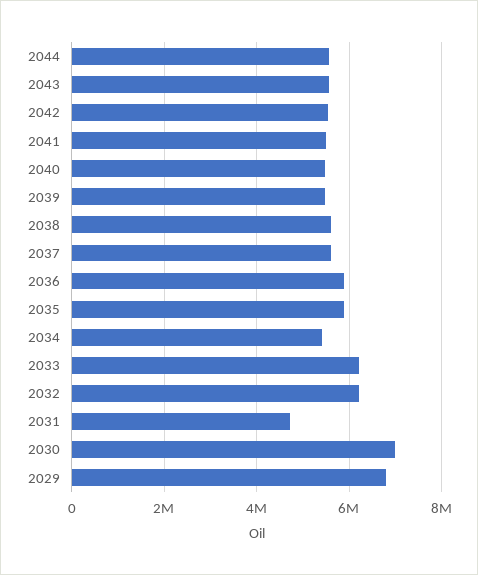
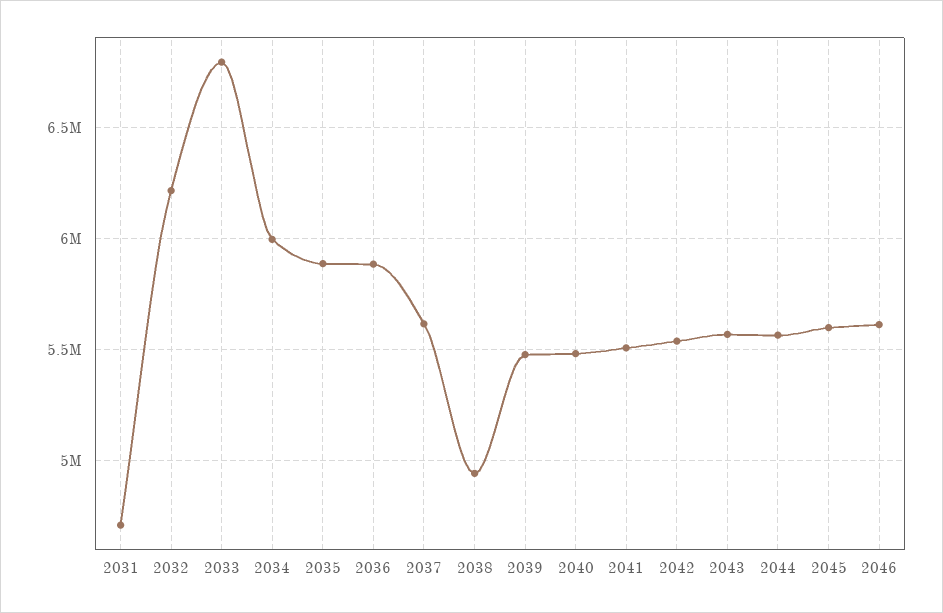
2038: 5600000 -> 4950000
2034: 5400000 -> 6000000
2033: 6200000 -> 6800000
2030: 7000000 -> none
2029: 6800000 -> none
2045: none -> 5600000
2046: none -> 5600000

